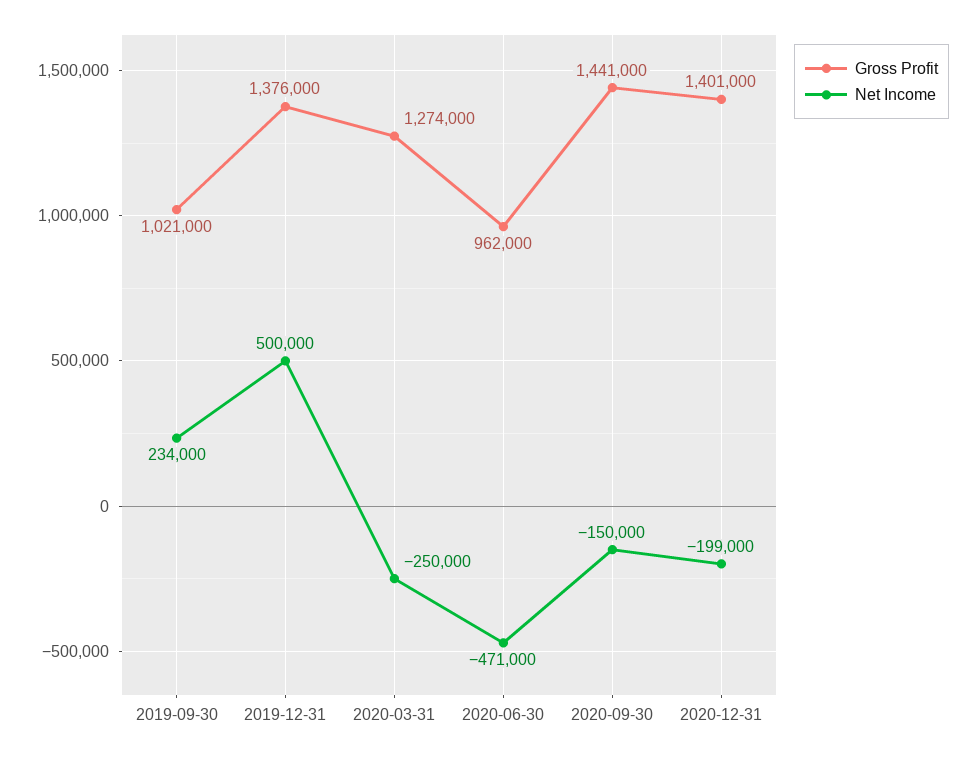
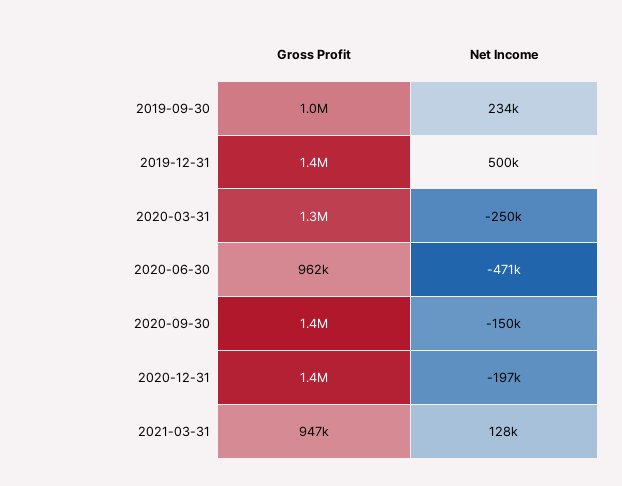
Net Income, 2020-12-31: -199000 -> -197000
Gross Profit, 2021-03-31: none -> 947000
Net Income, 2021-03-31: none -> 128000

